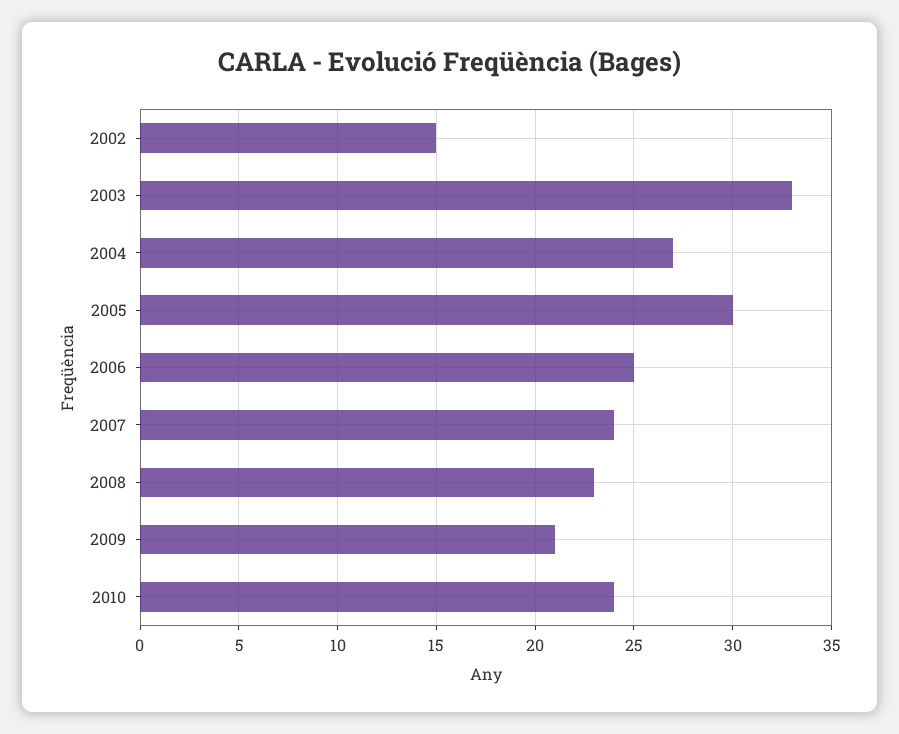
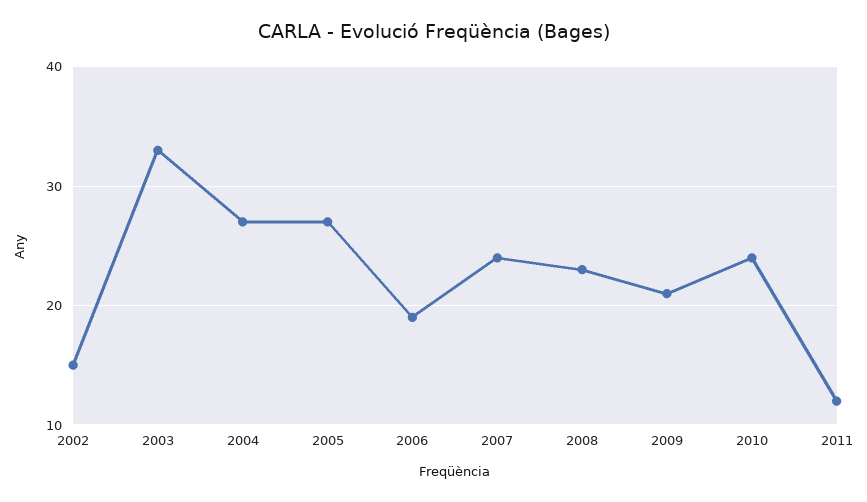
2005: 30 -> 27
2006: 25 -> 19
2011: none -> 12

